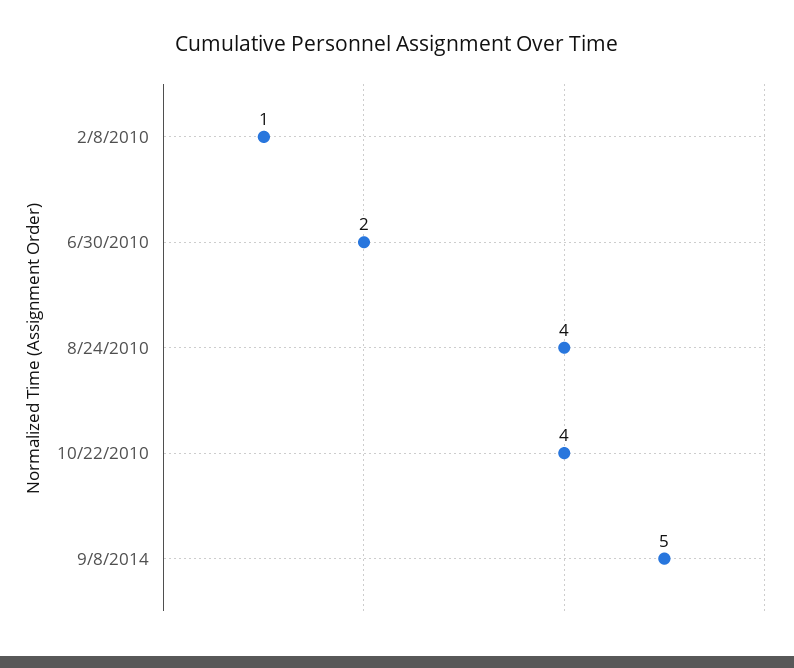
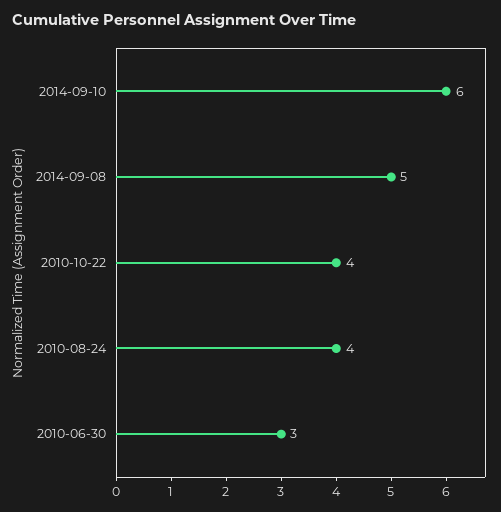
2/8/2010: 1 -> none
6/30/2010: 2 -> 3
2014-09-10: none -> 6

